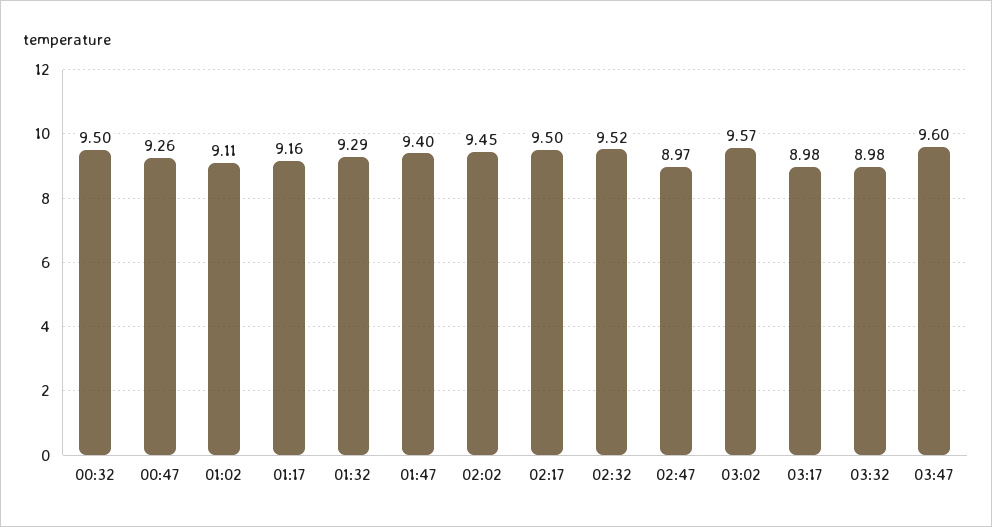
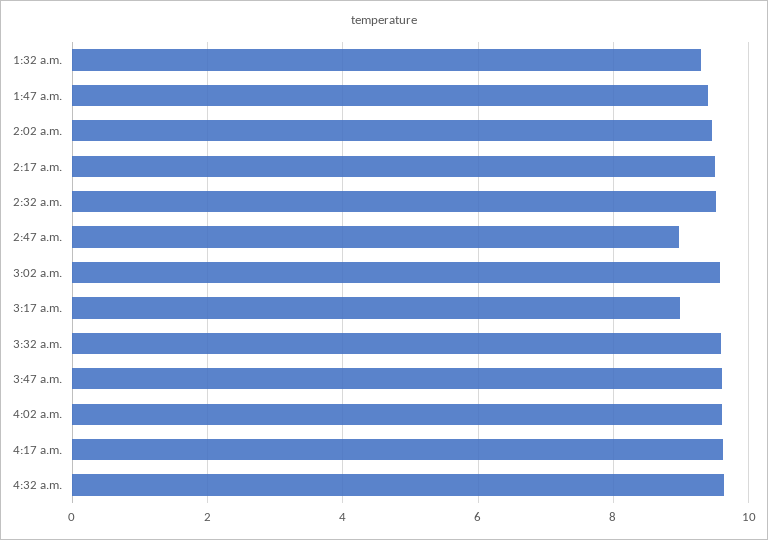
00:32: 9.5 -> none
00:47: 9.26 -> none
01:02: 9.11 -> none
01:17: 9.16 -> none
03:32: 8.98 -> 9.6
4:02 a.m.: none -> 9.6
4:17 a.m.: none -> 9.6
4:32 a.m.: none -> 9.6

